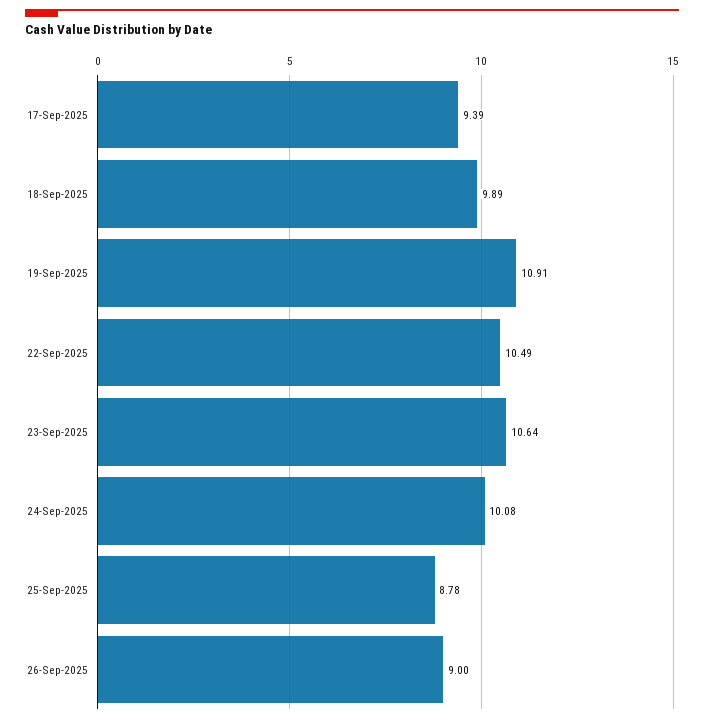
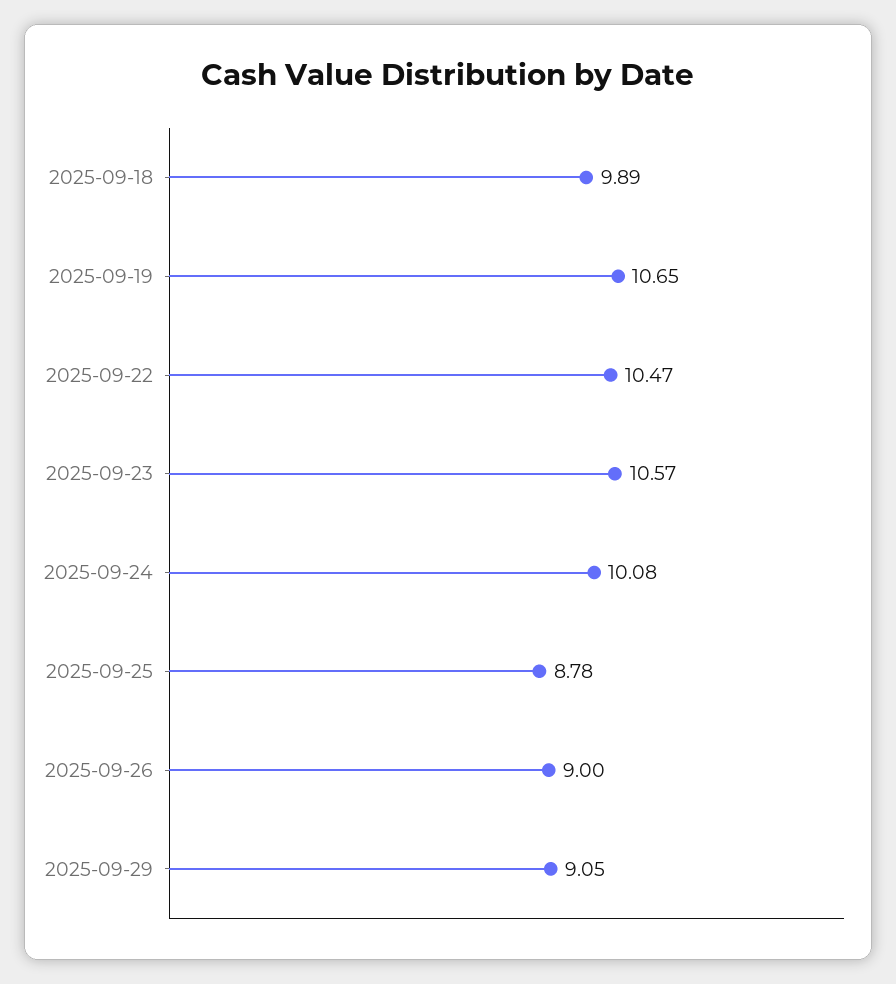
17-Sep-2025: 9.39 -> none
19-Sep-2025: 10.91 -> 10.65
22-Sep-2025: 10.49 -> 10.47
23-Sep-2025: 10.64 -> 10.57
2025-09-29: none -> 9.05

